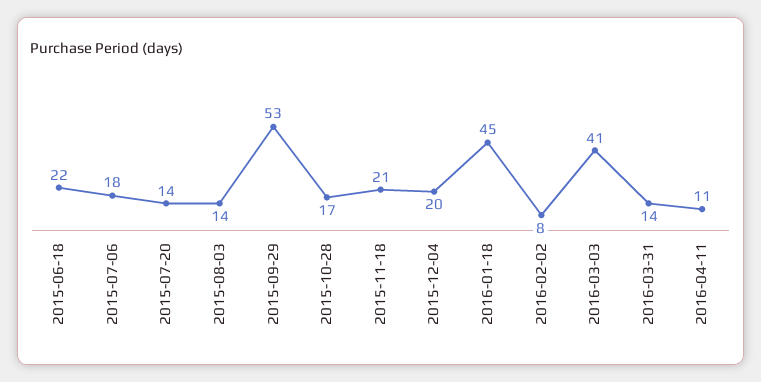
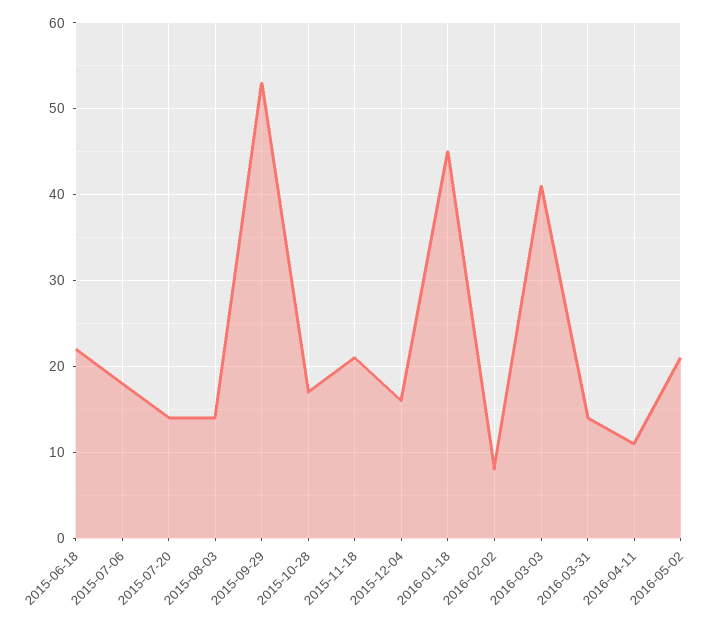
2015-12-04: 20 -> 16
2016-05-02: none -> 21

